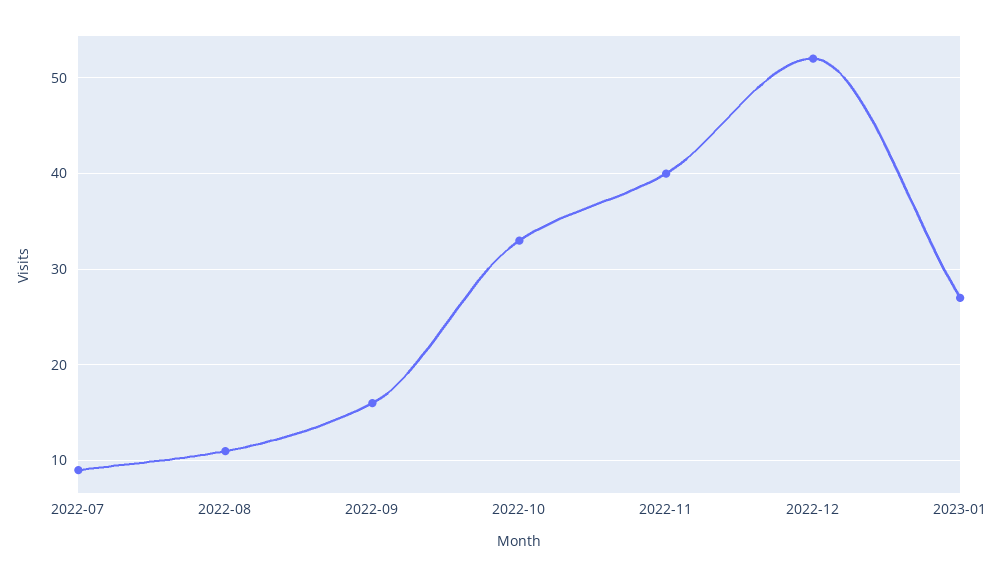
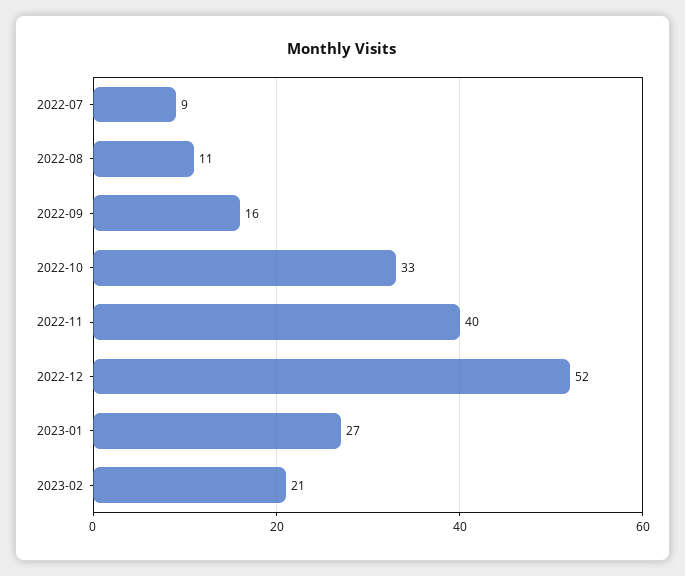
2023-02: none -> 21

